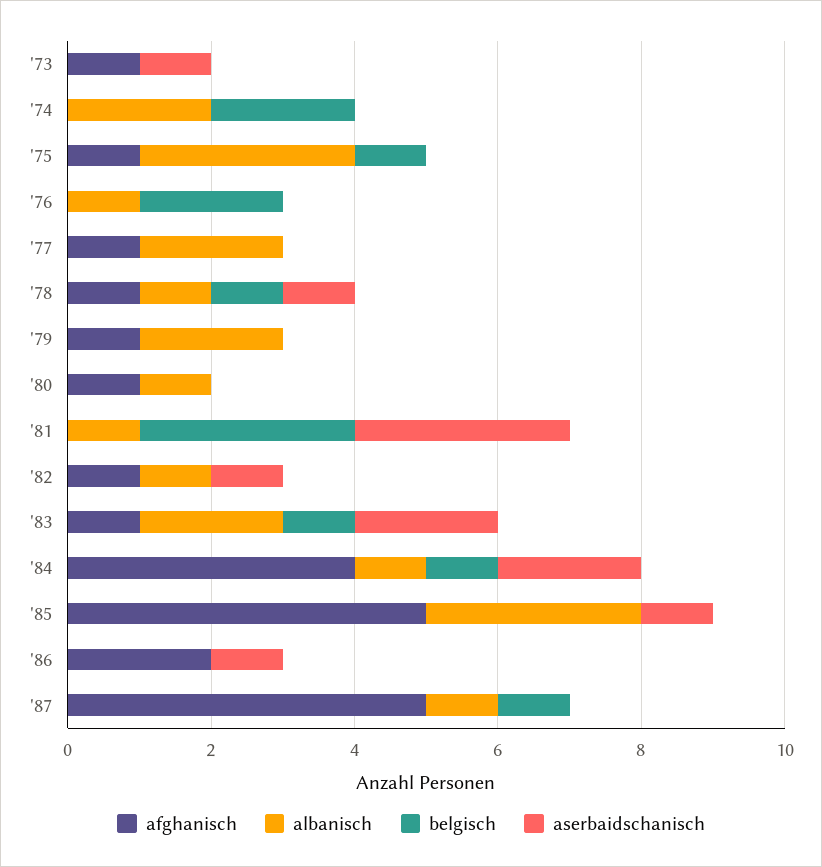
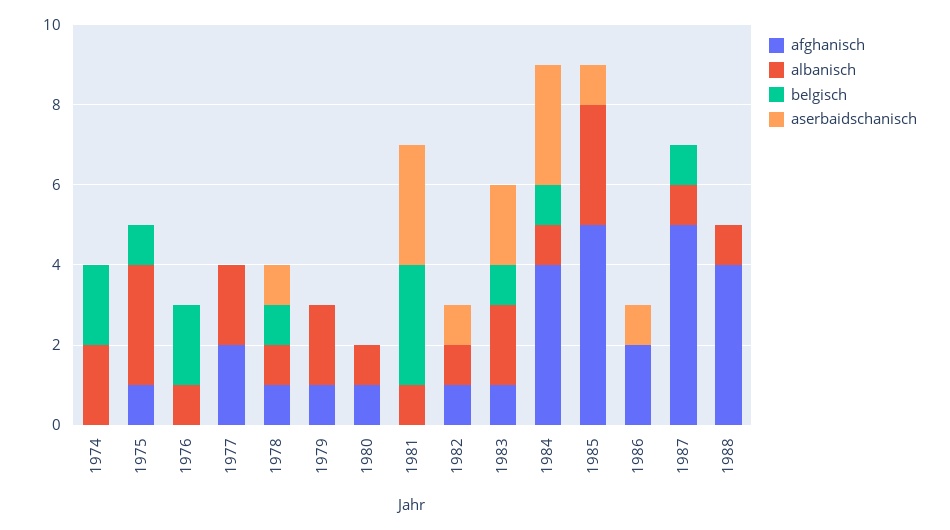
afghanisch, '73: 1 -> none
albanisch, '73: 0 -> none
belgisch, '73: 0 -> none
aserbaidschanisch, '73: 1 -> none
afghanisch, '77: 1 -> 2
aserbaidschanisch, '84: 2 -> 3
afghanisch, 1988: none -> 4
albanisch, 1988: none -> 1
belgisch, 1988: none -> 0
aserbaidschanisch, 1988: none -> 0

